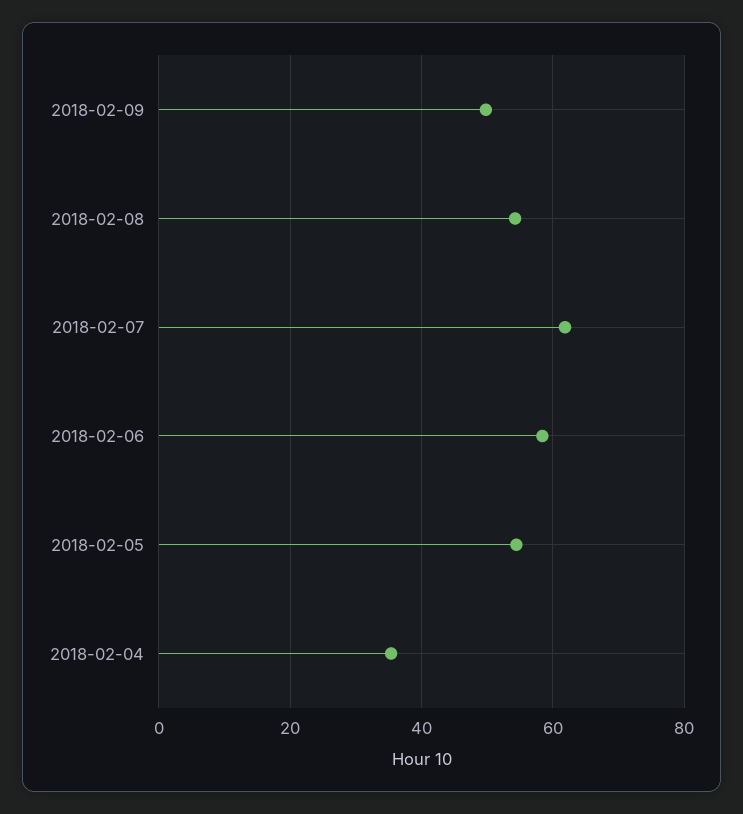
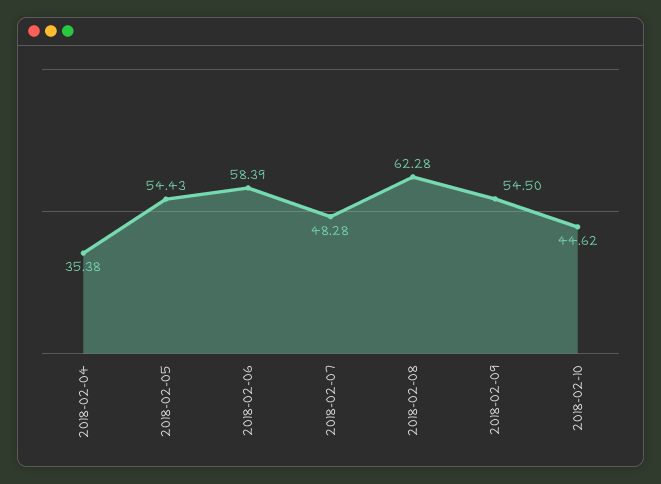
2018-02-09: 50 -> 54.5
2018-02-08: 54 -> 62.28
2018-02-07: 62 -> 48.28
2018-02-10: none -> 44.62

